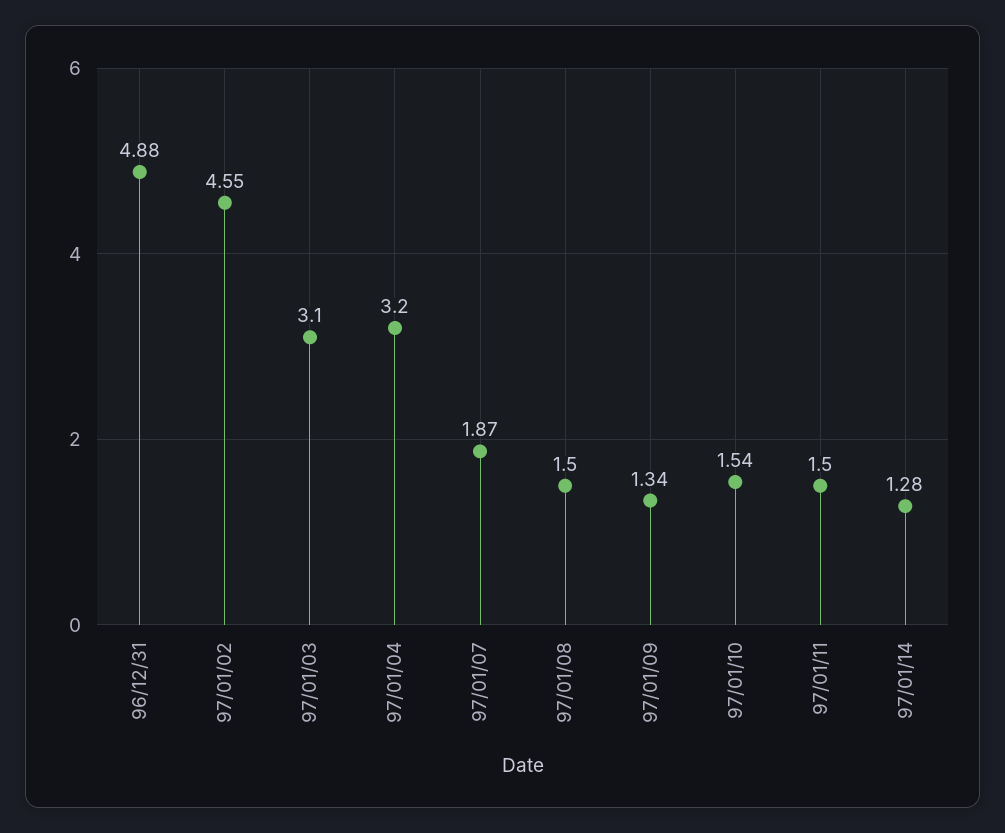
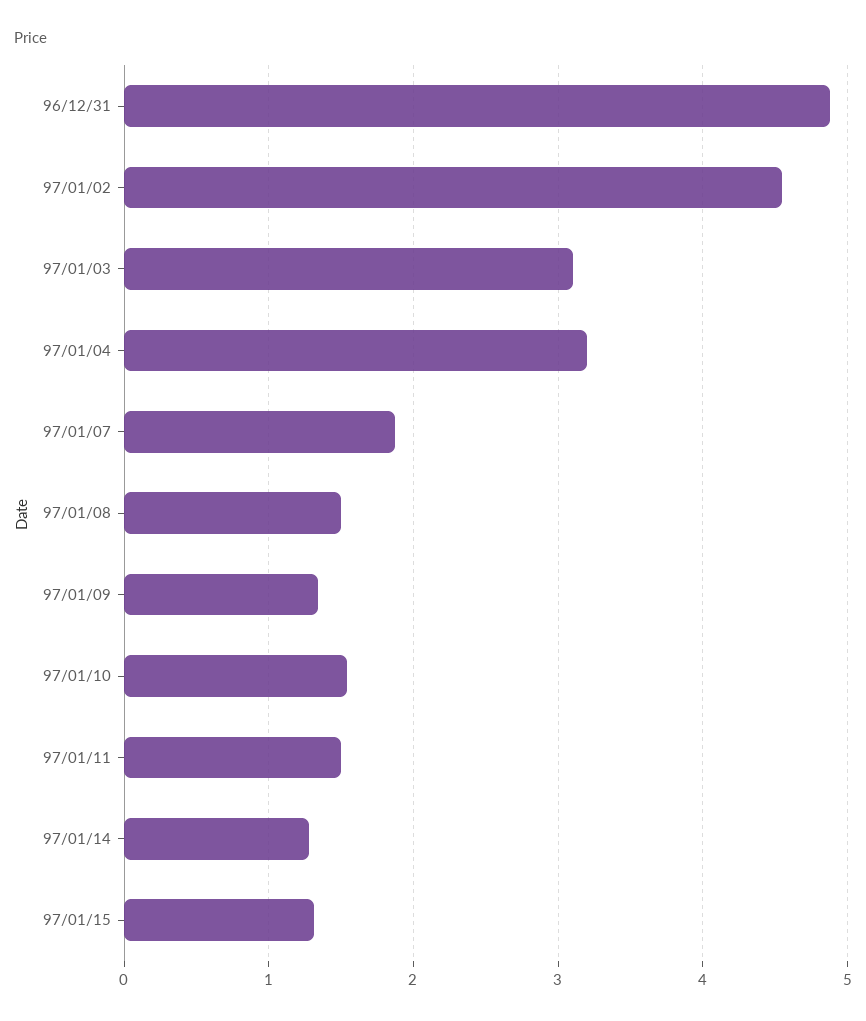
97/01/15: none -> 1.3

